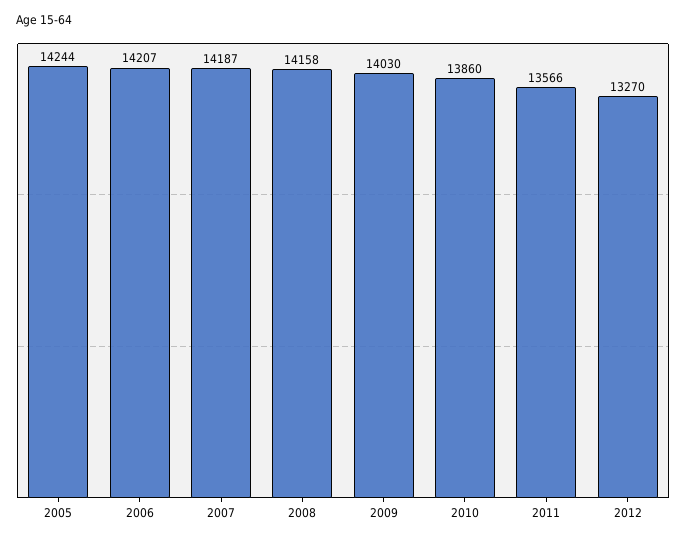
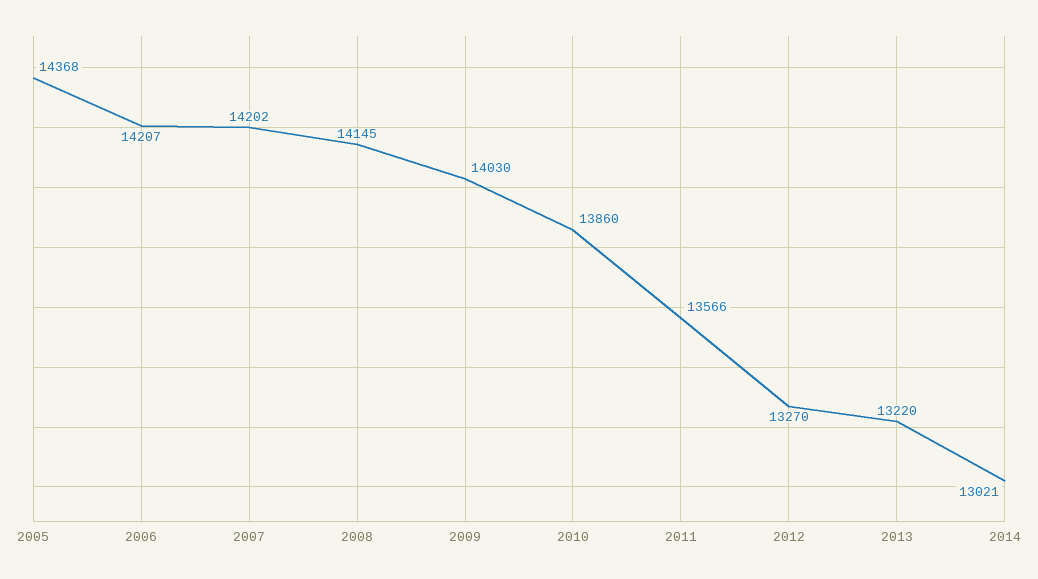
2005: 14244 -> 14368
2007: 14187 -> 14202
2008: 14158 -> 14145
2013: none -> 13220
2014: none -> 13021

